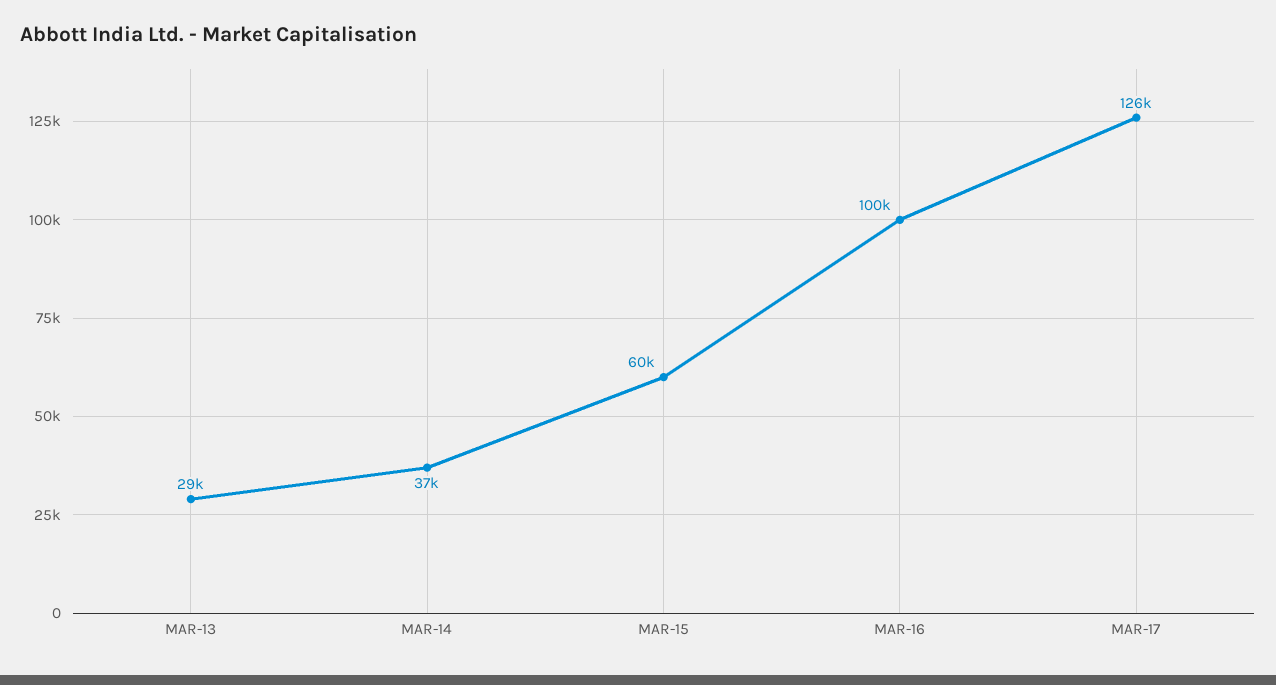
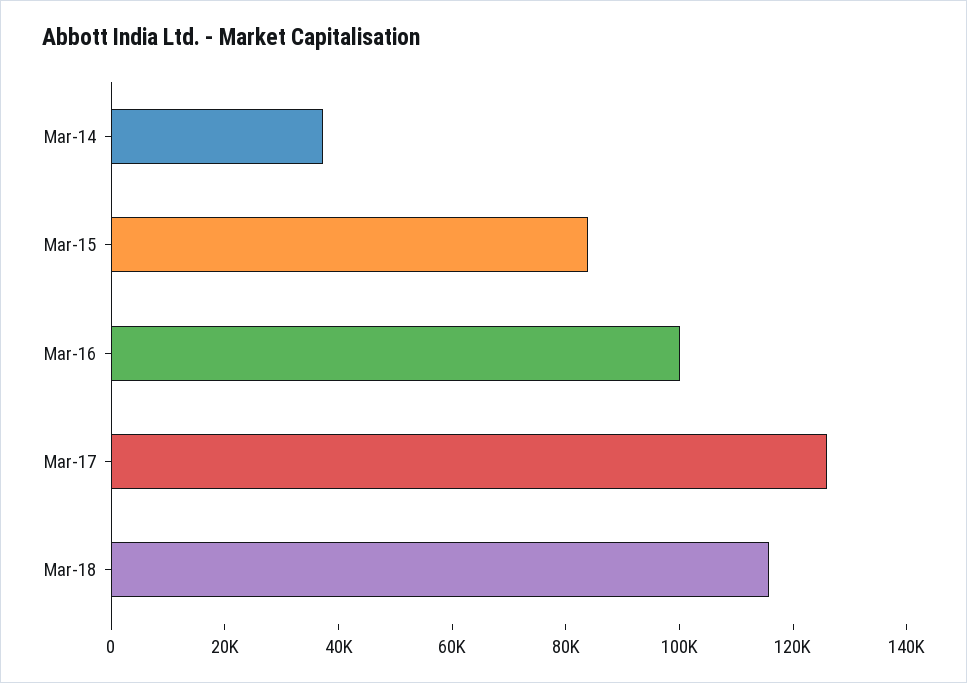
MAR-13: 29000 -> none
MAR-15: 60000 -> 85000
Mar-18: none -> 115000

